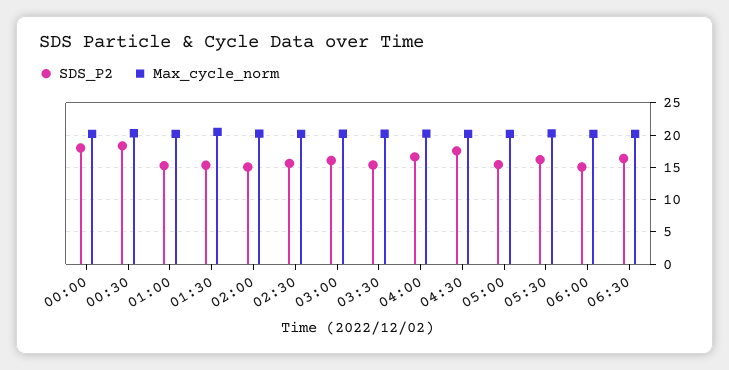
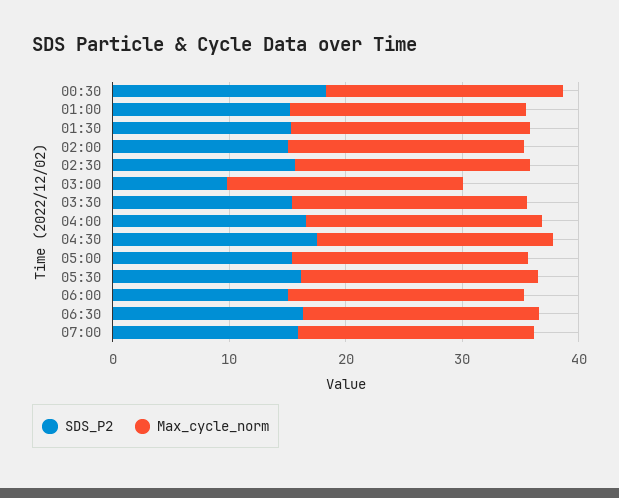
SDS_P2, 00:00: 18 -> none
Max_cycle_norm, 00:00: 20 -> none
SDS_P2, 03:00: 16 -> 10
SDS_P2, 07:00: none -> 16
Max_cycle_norm, 07:00: none -> 20

